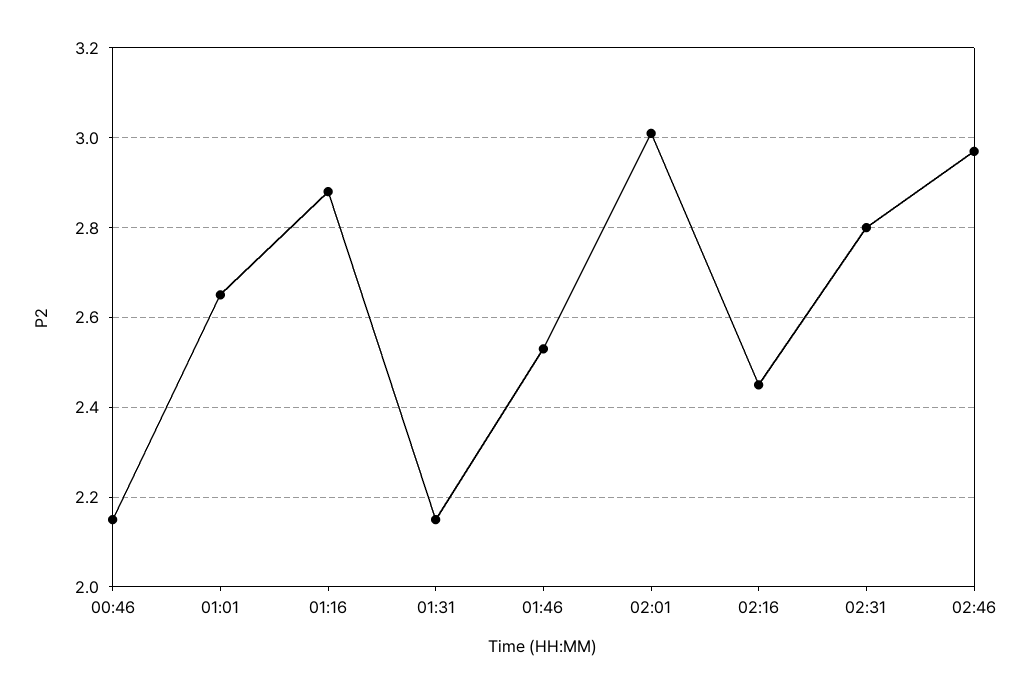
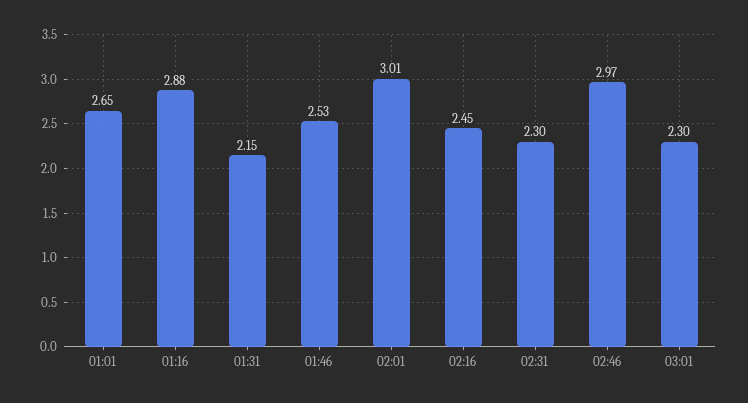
00:46: 2.15 -> none
02:31: 2.8 -> 2.3
03:01: none -> 2.3

